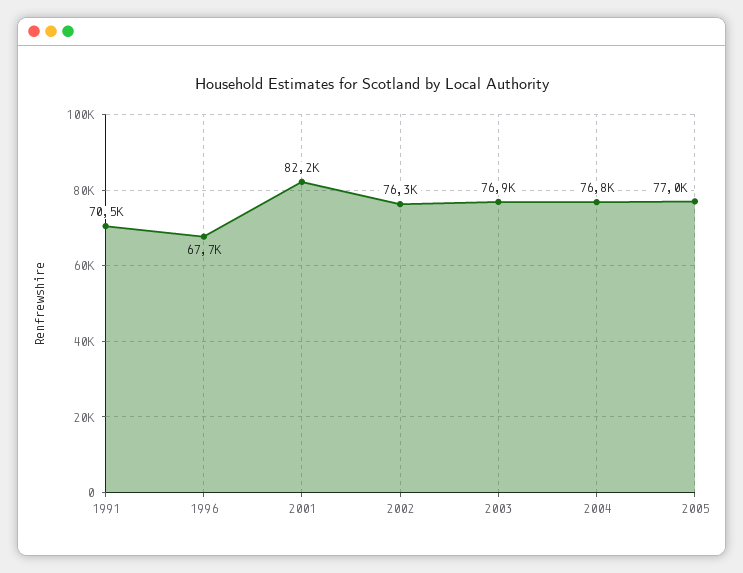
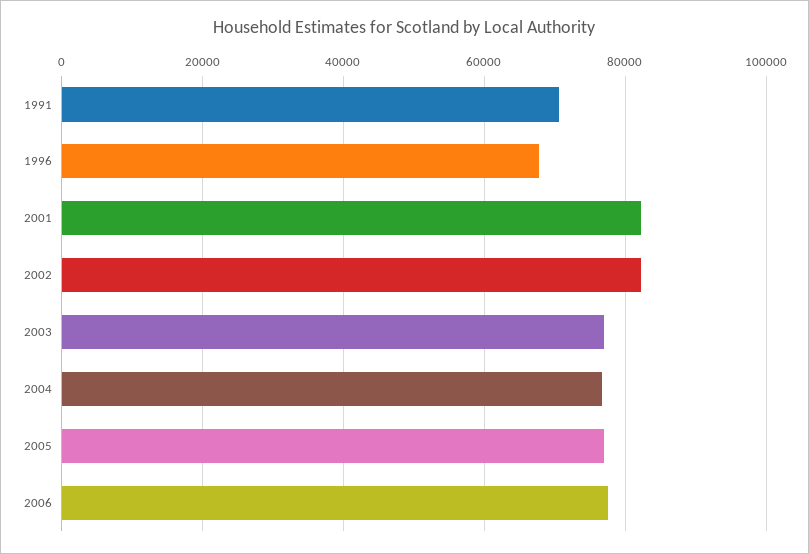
2002: 76300 -> 82000
2006: none -> 78000

